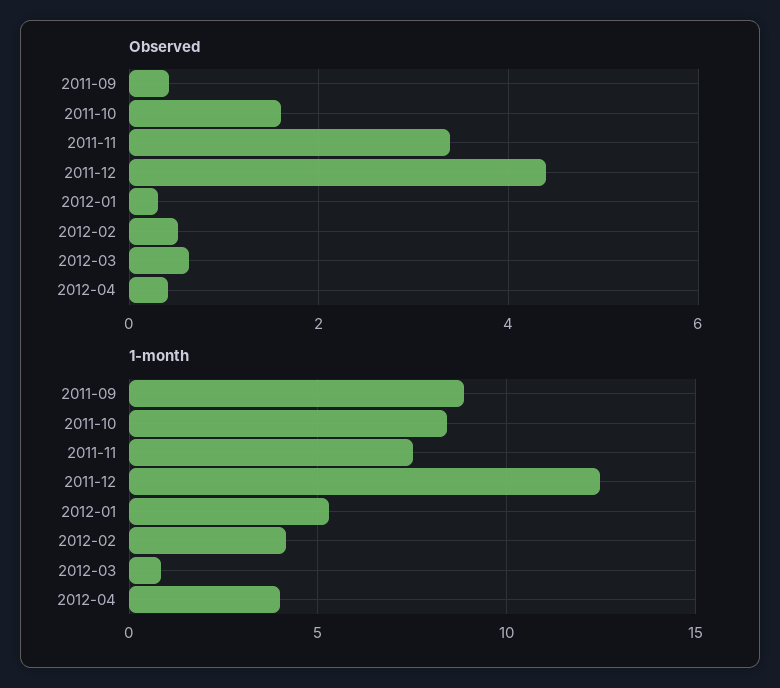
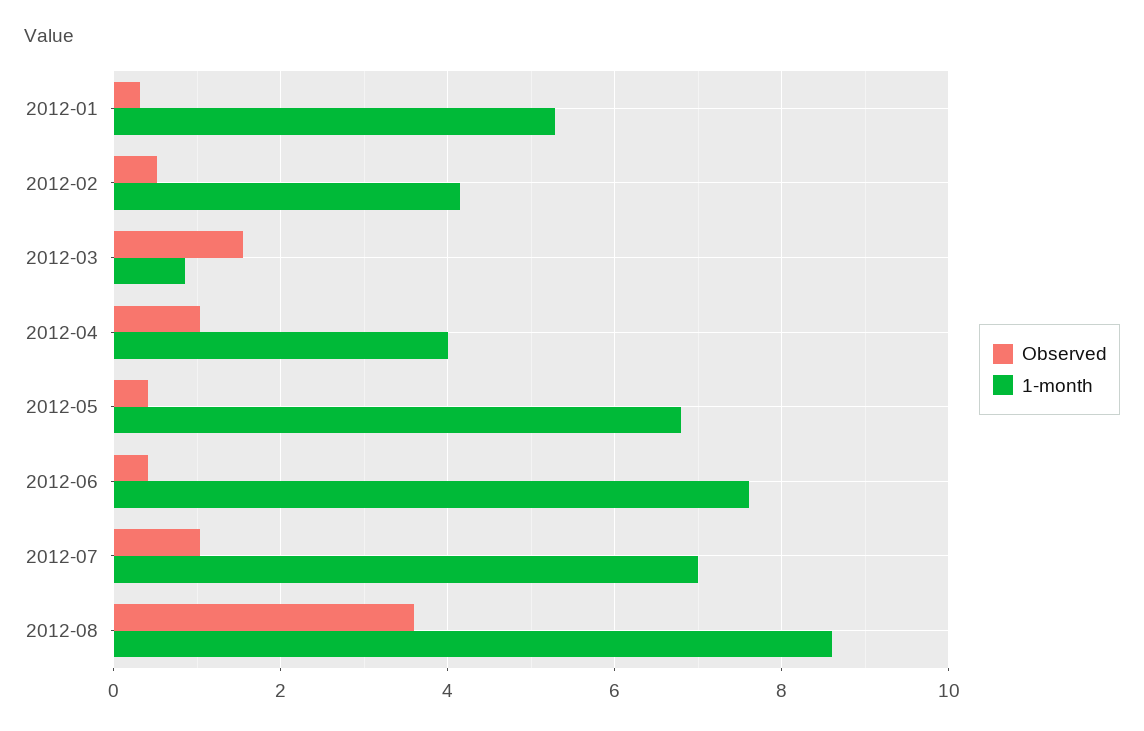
Observed, 2011-09: 0.4 -> none
Observed, 2011-10: 1.6 -> none
Observed, 2011-11: 3.4 -> none
Observed, 2011-12: 4.4 -> none
Observed, 2012-03: 0.6 -> 1.6
Observed, 2012-04: 0.4 -> 1
1-month, 2011-09: 9 -> none
1-month, 2011-10: 8.5 -> none
1-month, 2011-11: 7.5 -> none
1-month, 2011-12: 12.5 -> none
Observed, 2012-05: none -> 0.4
1-month, 2012-05: none -> 6.8
Observed, 2012-06: none -> 0.4
1-month, 2012-06: none -> 7.6
Observed, 2012-07: none -> 1
1-month, 2012-07: none -> 7
Observed, 2012-08: none -> 3.6
1-month, 2012-08: none -> 8.6

